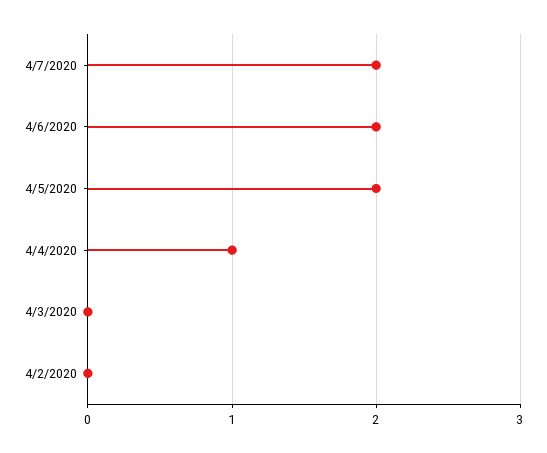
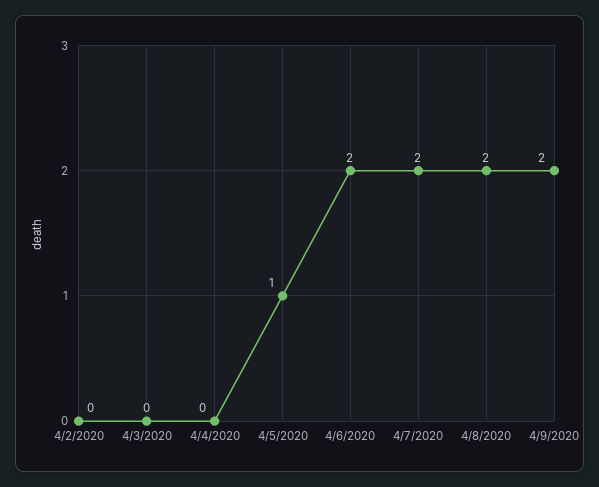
4/5/2020: 2 -> 1
4/4/2020: 1 -> 0
4/8/2020: none -> 2
4/9/2020: none -> 2

